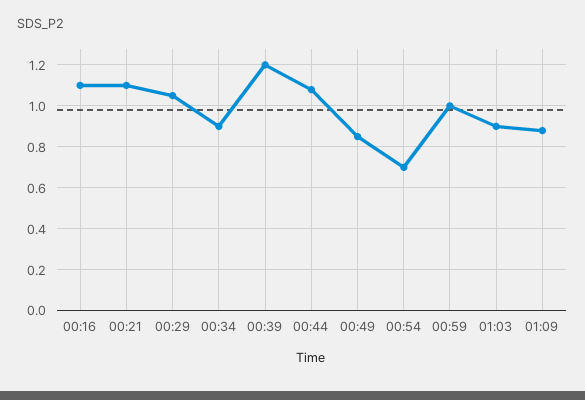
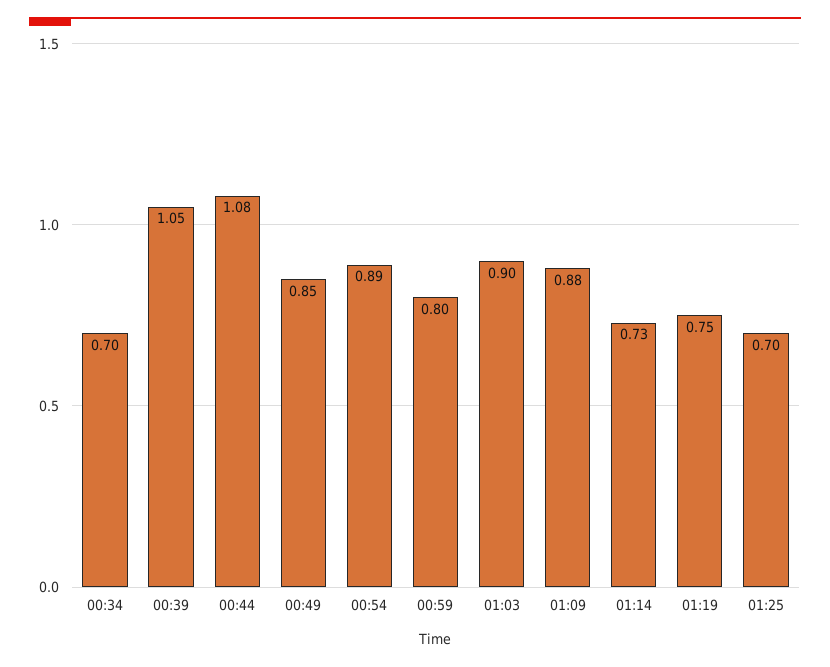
00:16: 1.1 -> none
00:21: 1.1 -> none
00:29: 1.05 -> none
00:34: 0.9 -> 0.7
00:39: 1.2 -> 1.05
00:54: 0.7 -> 0.89
00:59: 1 -> 0.8
01:14: none -> 0.73
01:19: none -> 0.75
01:25: none -> 0.7

